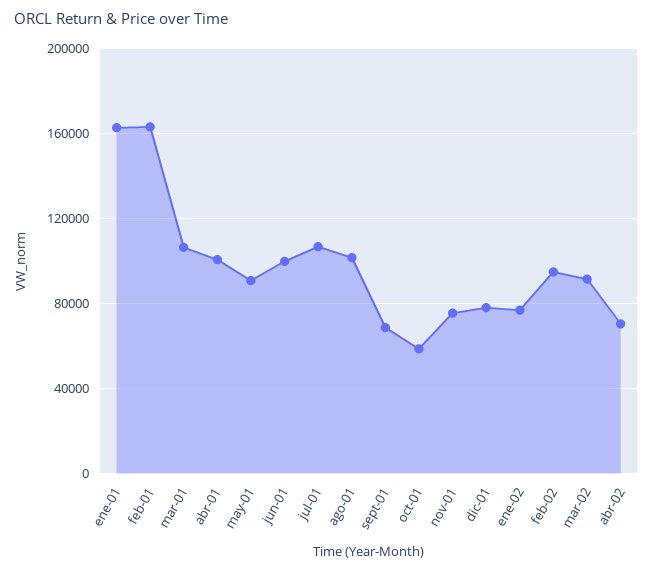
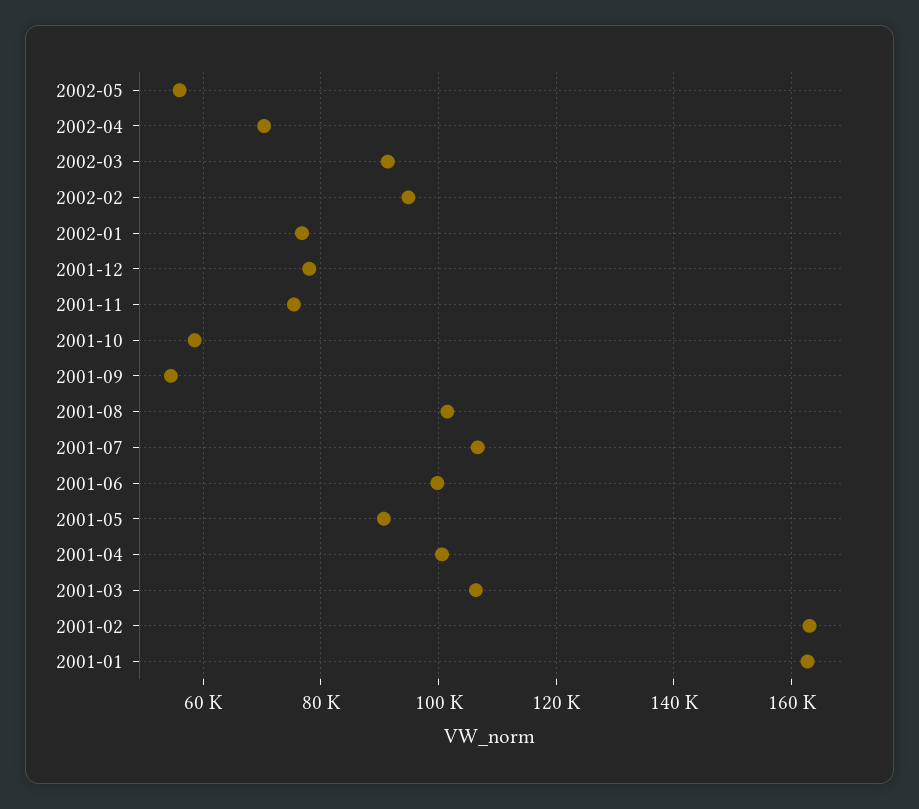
sept-01: 70000 -> 54000
2002-05: none -> 56000

